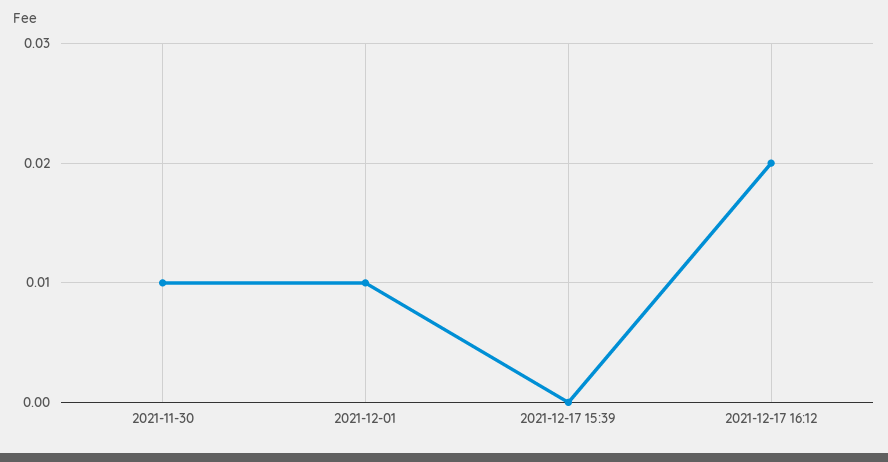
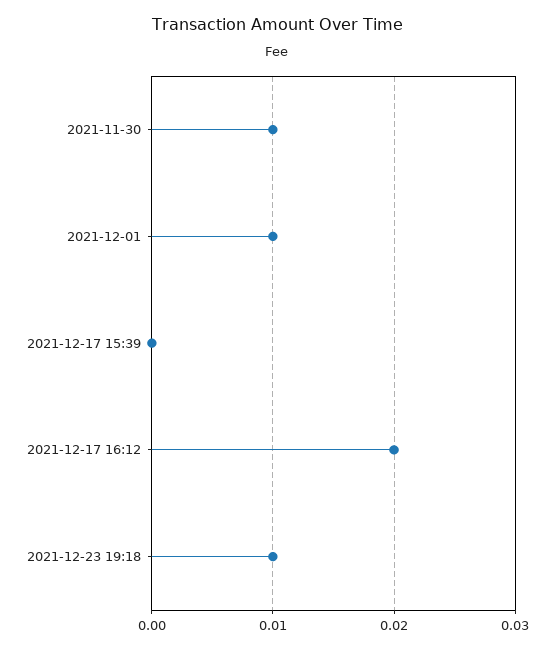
2021-12-23 19:18: none -> 0.01

